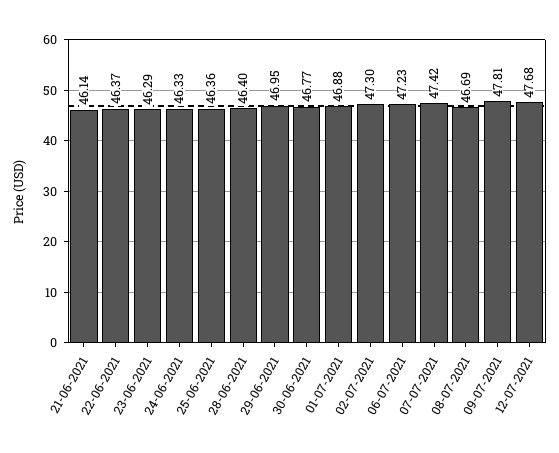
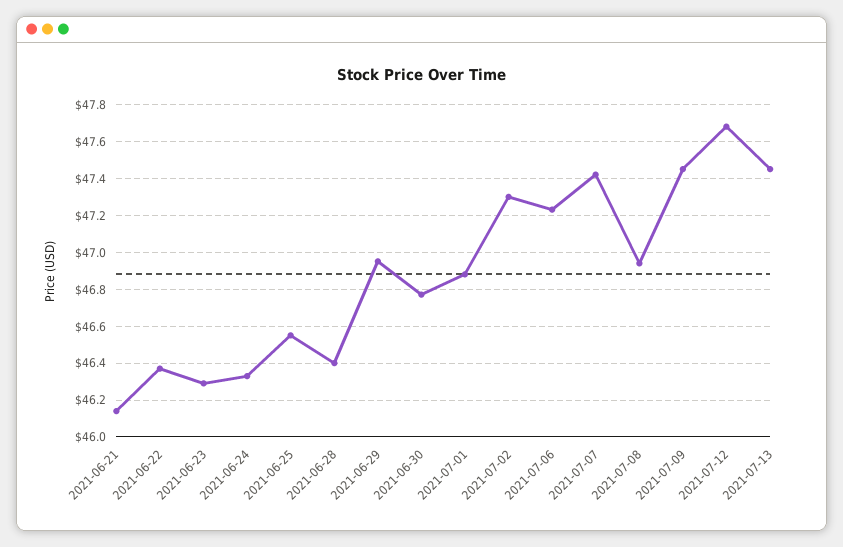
25-06-2021: 46.36 -> 46.55
08-07-2021: 46.69 -> 46.95
09-07-2021: 47.81 -> 47.45
2021-07-13: none -> 47.45

